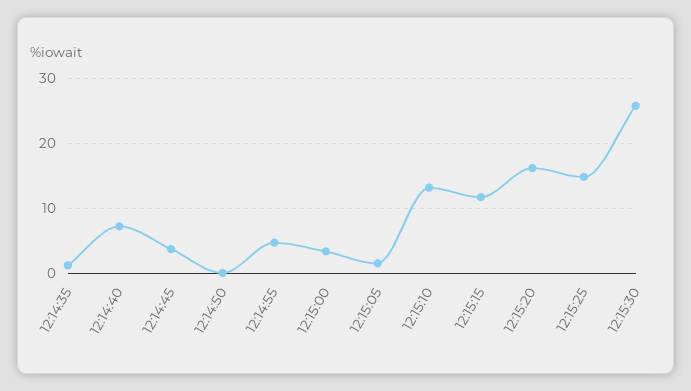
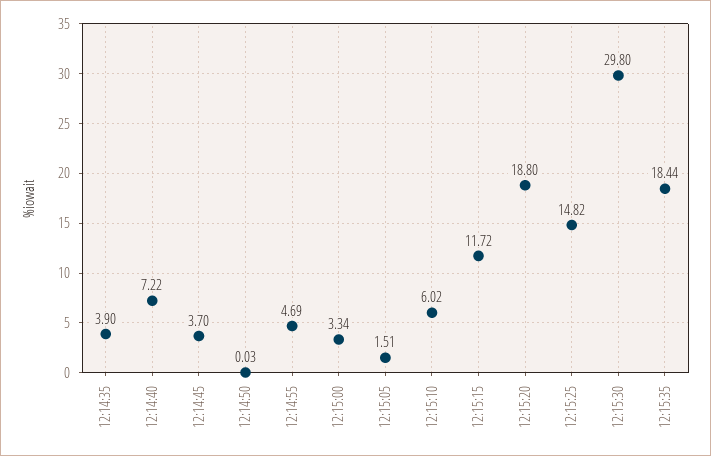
12:14:35: 1 -> 3.9
12:15:10: 13 -> 6.02
12:15:20: 16 -> 18.8
12:15:30: 26 -> 29.8
12:15:35: none -> 18.44

